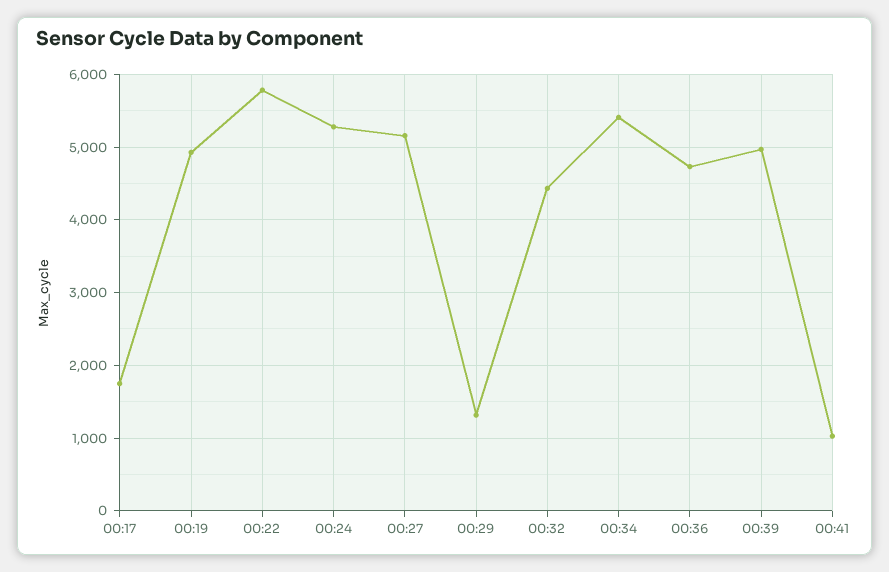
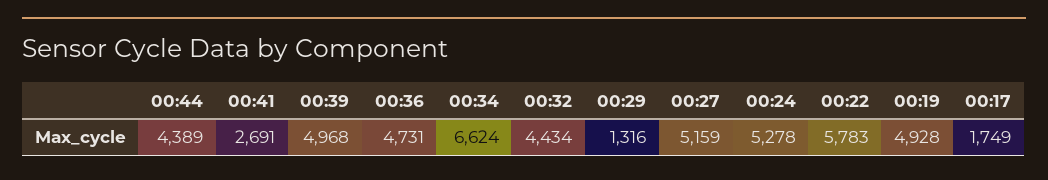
00:34: 5400 -> 6624
00:41: 1000 -> 2691
00:44: none -> 4389

